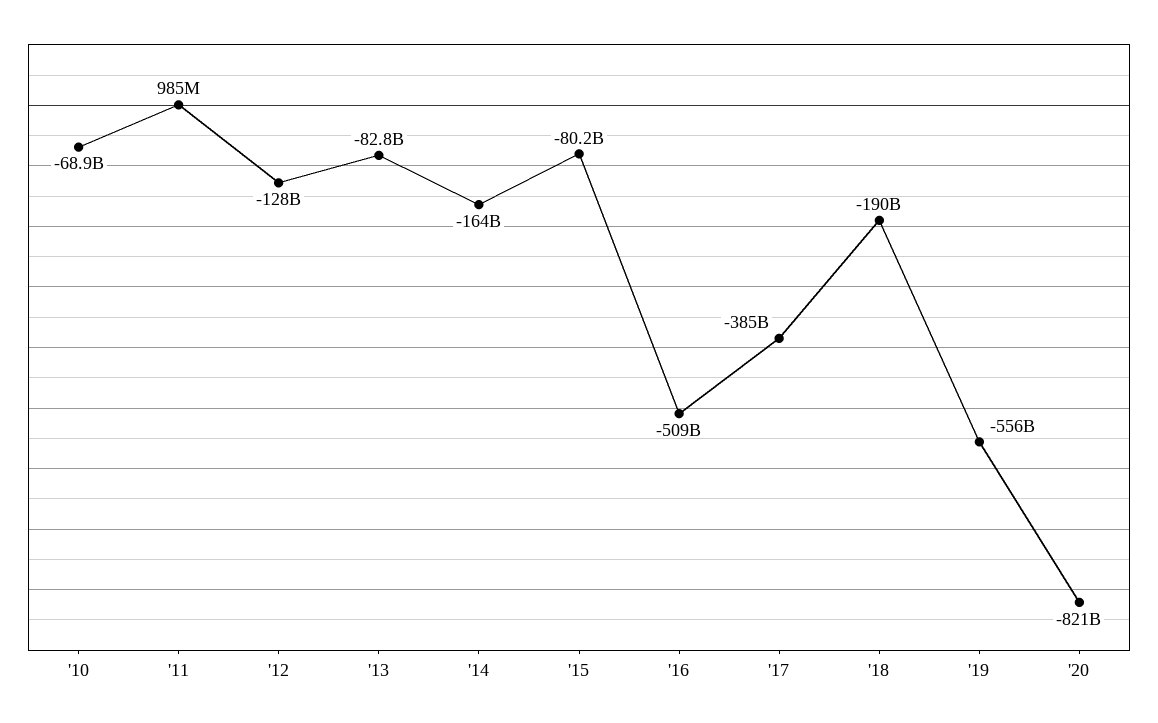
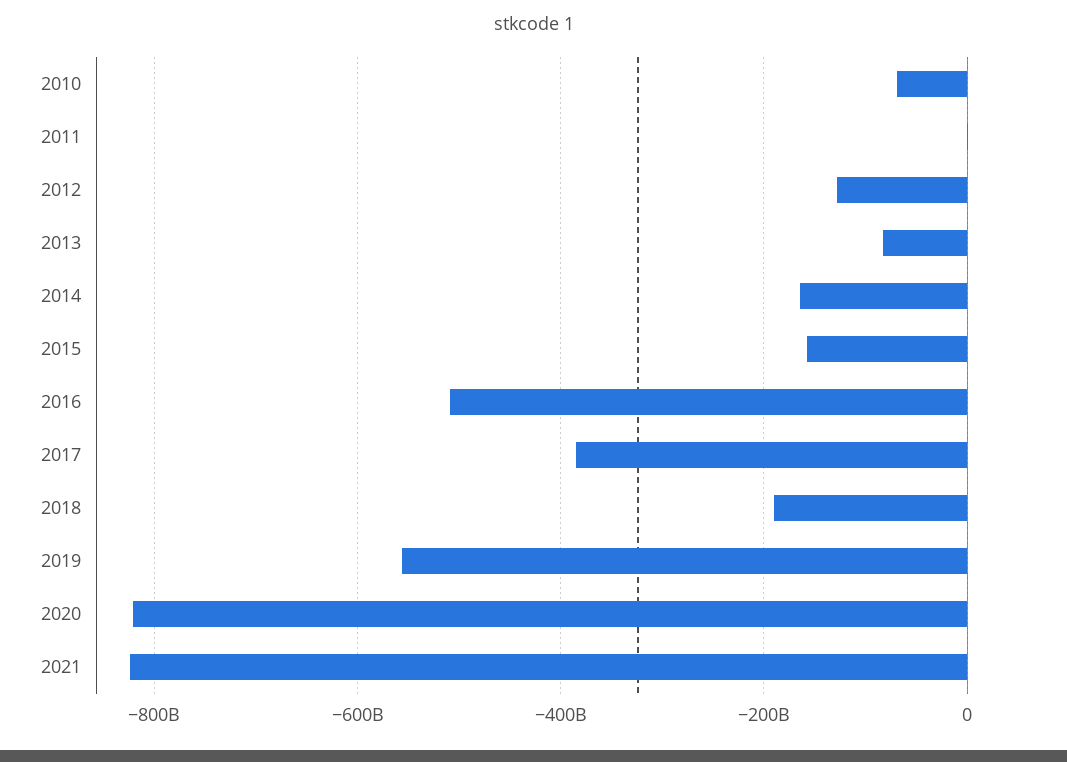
'15: -80200000000 -> -160000000000
2021: none -> -820000000000

